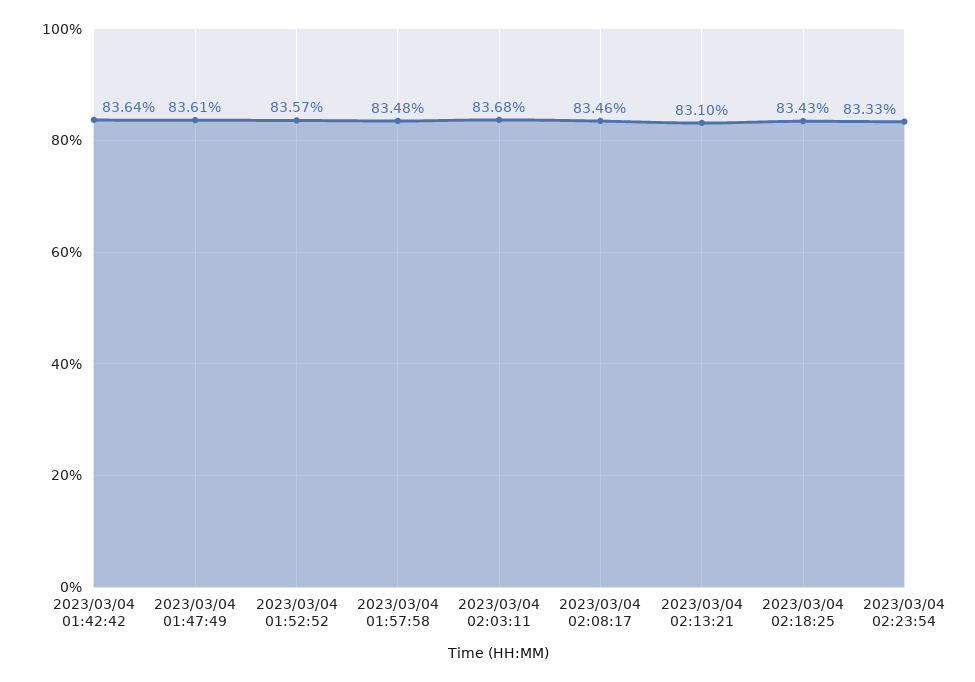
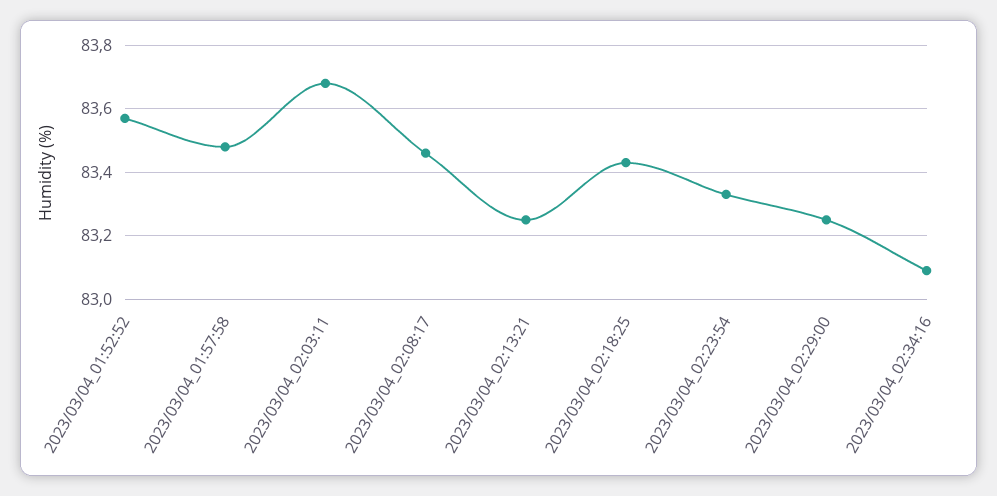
2023/03/04 01:42:42: 83.64 -> none
2023/03/04 01:47:49: 83.61 -> none
2023/03/04 02:13:21: 83.1 -> 83.25
2023/03/04_02:29:00: none -> 83.25
2023/03/04_02:34:16: none -> 83.1

